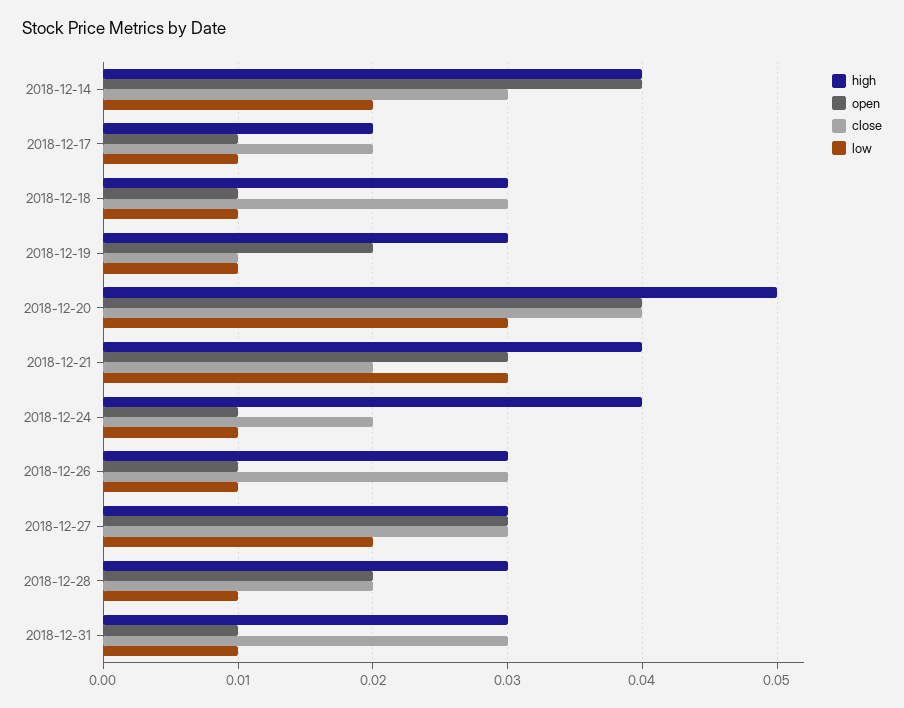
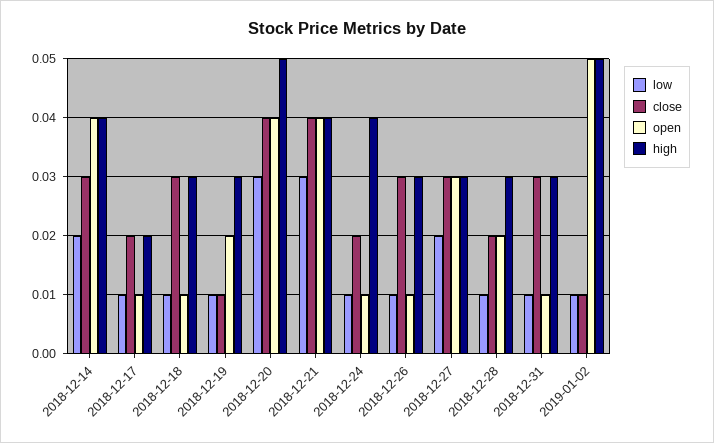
open, 2018-12-21: 0.03 -> 0.04
close, 2018-12-21: 0.02 -> 0.04
low, 2019-01-02: none -> 0.01
close, 2019-01-02: none -> 0.01
open, 2019-01-02: none -> 0.05
high, 2019-01-02: none -> 0.05

